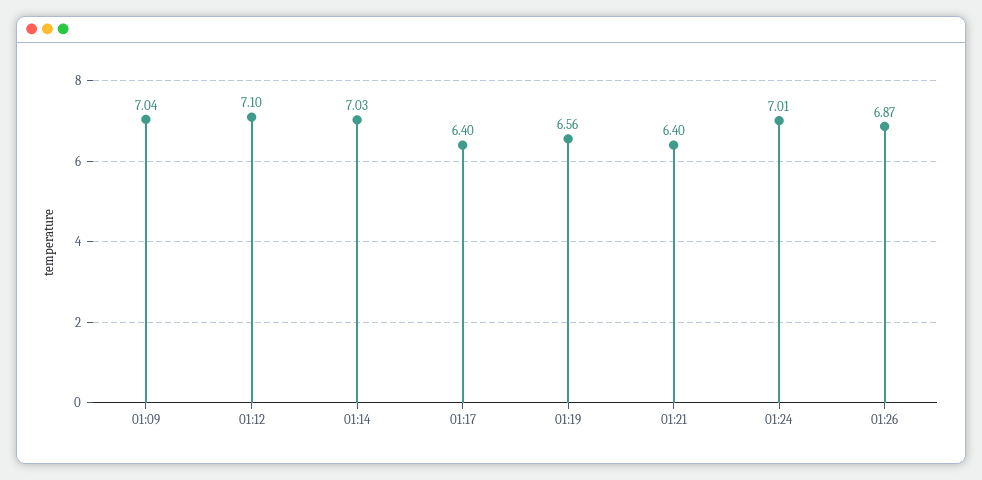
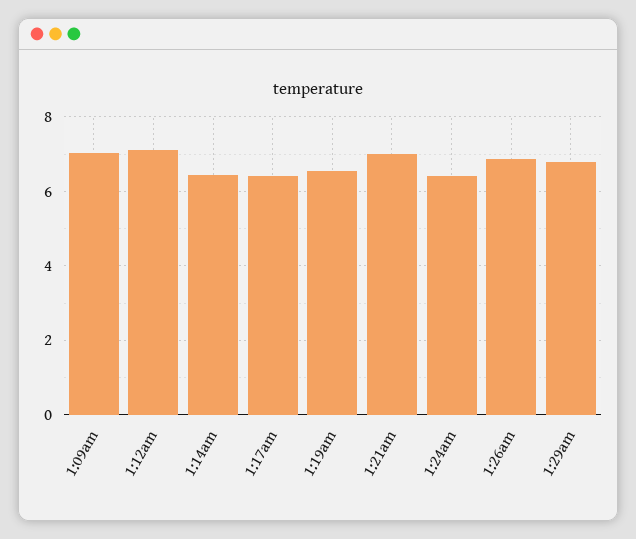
01:14: 7.03 -> 6.4
01:21: 6.4 -> 7
01:24: 7.01 -> 6.4
1:29am: none -> 6.8

